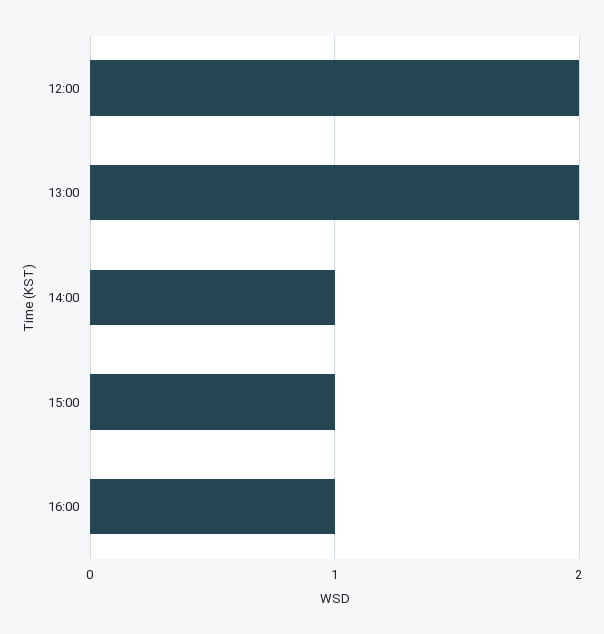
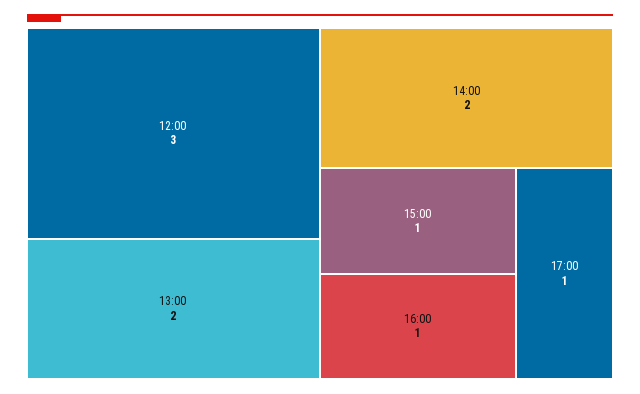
12:00: 2 -> 3
14:00: 1 -> 2
17:00: none -> 1

